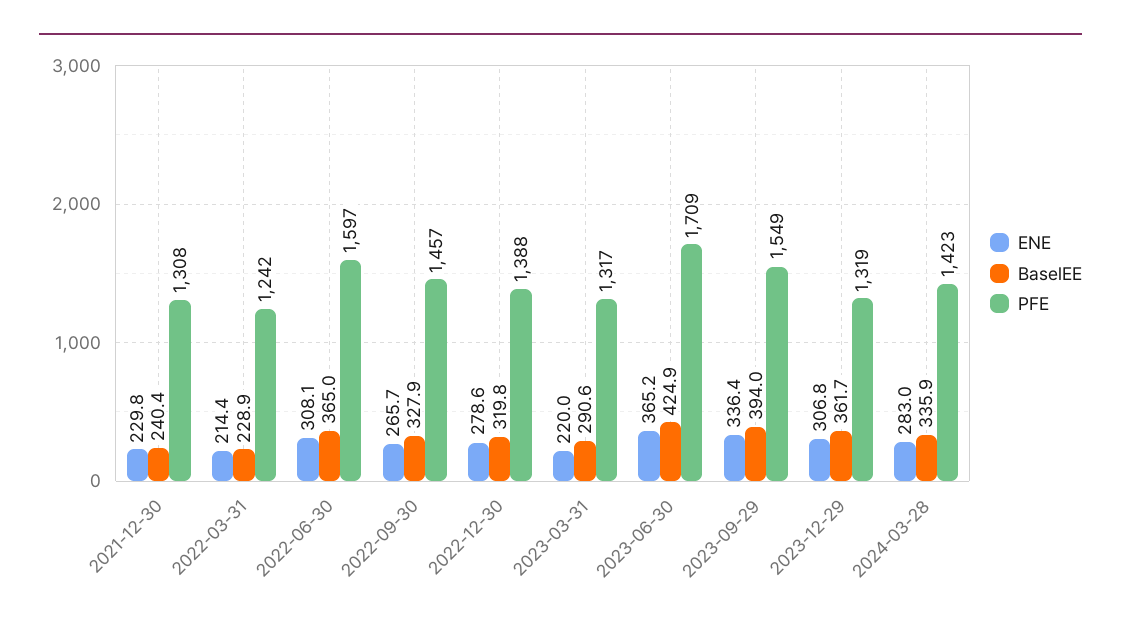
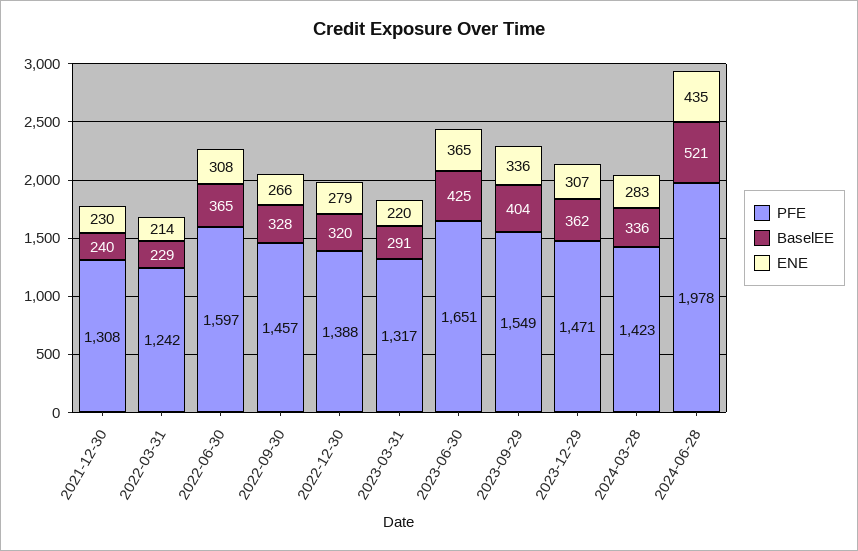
PFE, 2023-06-30: 1709 -> 1651
BaselEE, 2023-09-29: 394 -> 404
PFE, 2023-12-29: 1319 -> 1471
PFE, 2024-06-28: none -> 1978
BaselEE, 2024-06-28: none -> 521
ENE, 2024-06-28: none -> 435

